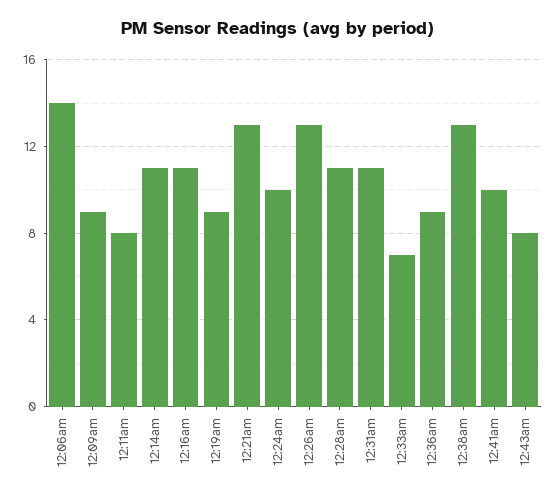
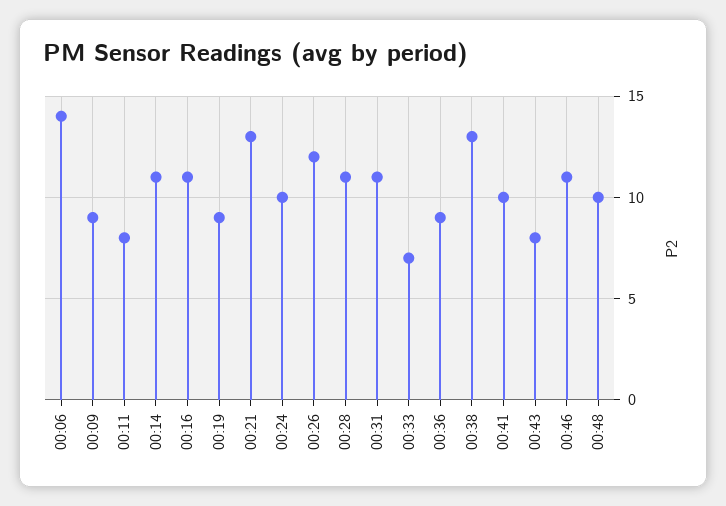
12:26am: 13 -> 12
00:46: none -> 11
00:48: none -> 10

